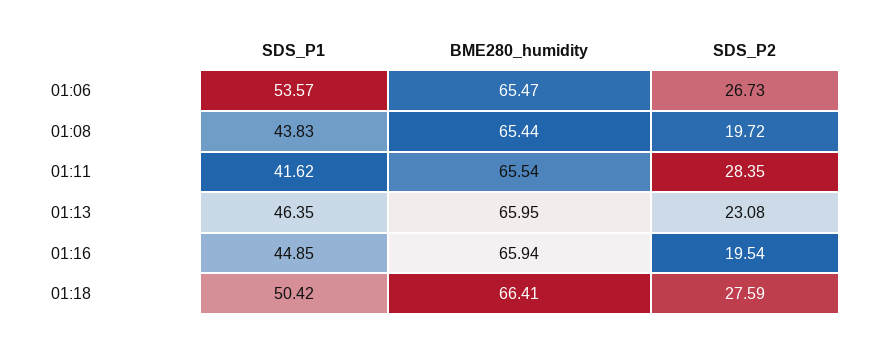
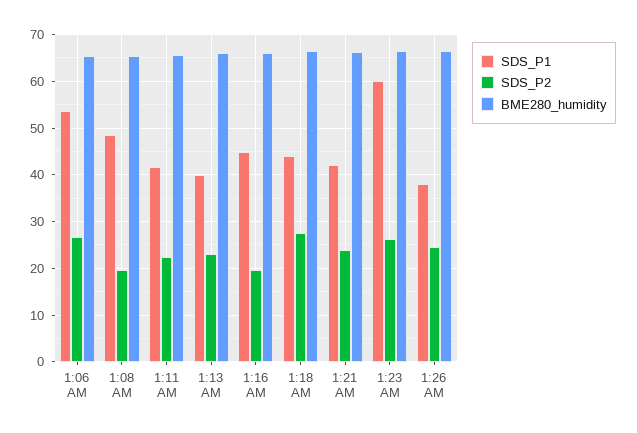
SDS_P1, 01:08: 43.83 -> 48
SDS_P2, 01:11: 28.35 -> 22
SDS_P1, 01:13: 46.35 -> 40
SDS_P1, 01:18: 50.42 -> 44
SDS_P1, 1:21 AM: none -> 42
SDS_P2, 1:21 AM: none -> 24
BME280_humidity, 1:21 AM: none -> 66
SDS_P1, 1:23 AM: none -> 60
SDS_P2, 1:23 AM: none -> 26
BME280_humidity, 1:23 AM: none -> 66
SDS_P1, 1:26 AM: none -> 38
SDS_P2, 1:26 AM: none -> 24
BME280_humidity, 1:26 AM: none -> 66

